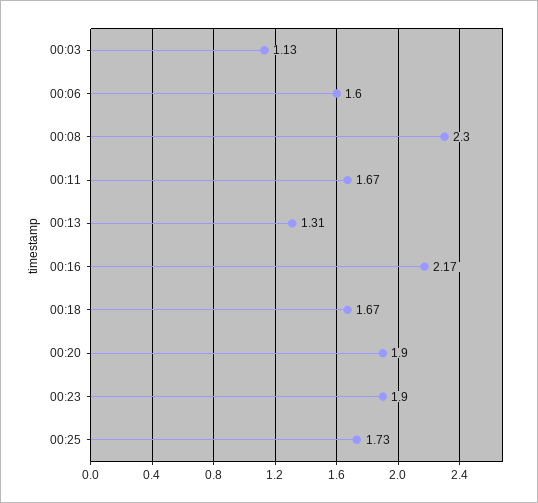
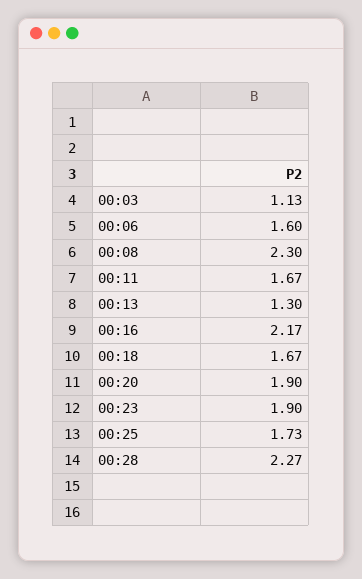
00:13: 1.31 -> 1.3
00:28: none -> 2.27

